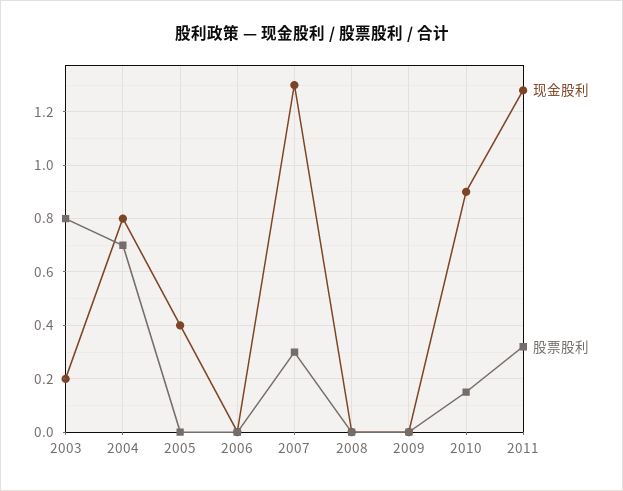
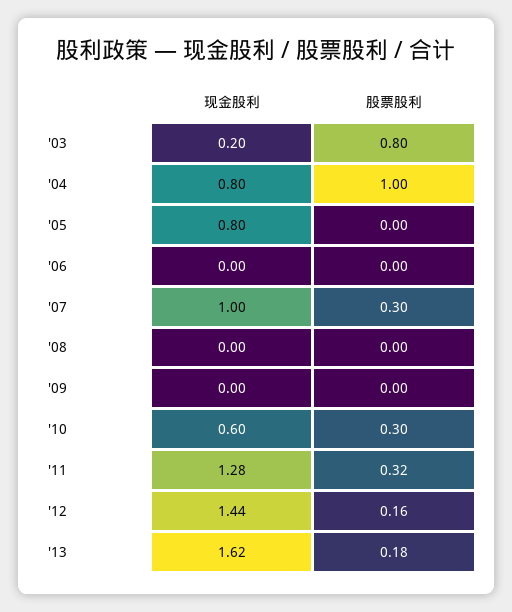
股票股利, 2004: 0.7 -> 1
现金股利, 2005: 0.4 -> 0.8
现金股利, 2007: 1.3 -> 1
现金股利, 2010: 0.9 -> 0.6
股票股利, 2010: 0.15 -> 0.3
现金股利, '12: none -> 1.44
股票股利, '12: none -> 0.16
现金股利, '13: none -> 1.62
股票股利, '13: none -> 0.18

